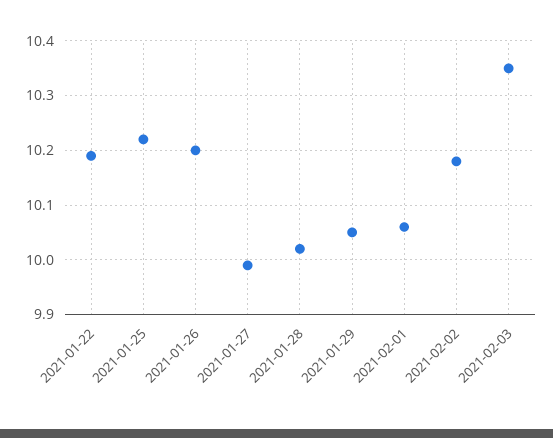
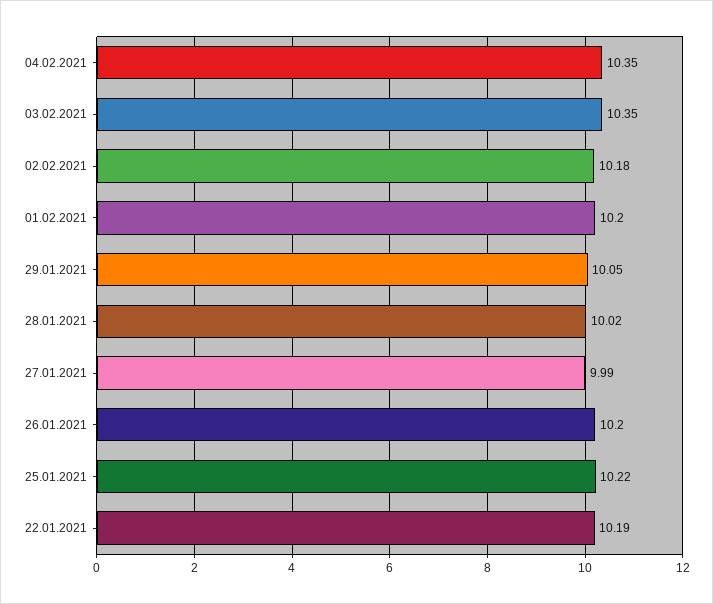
2021-02-01: 10.05 -> 10.2
04.02.2021: none -> 10.35

